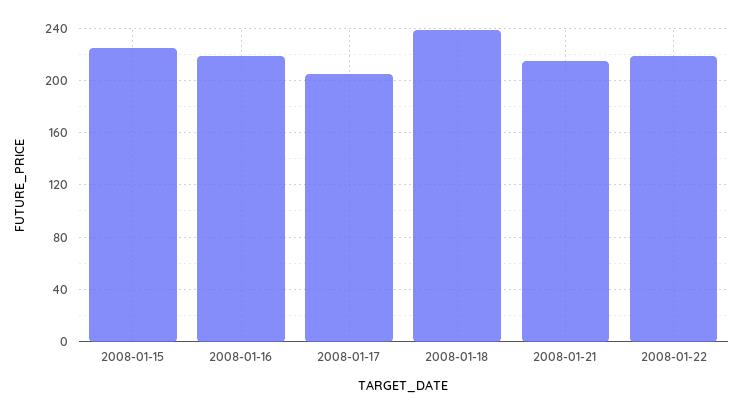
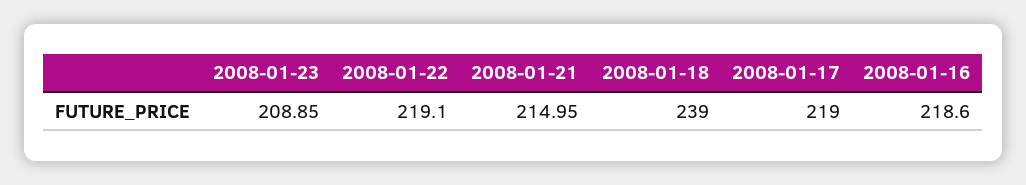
2008-01-15: 225 -> none
2008-01-17: 205 -> 219
2008-01-23: none -> 208.85

